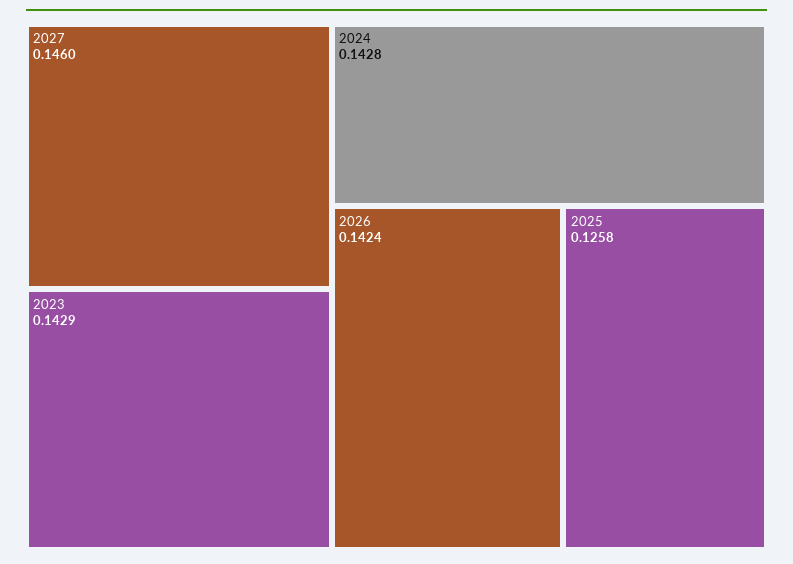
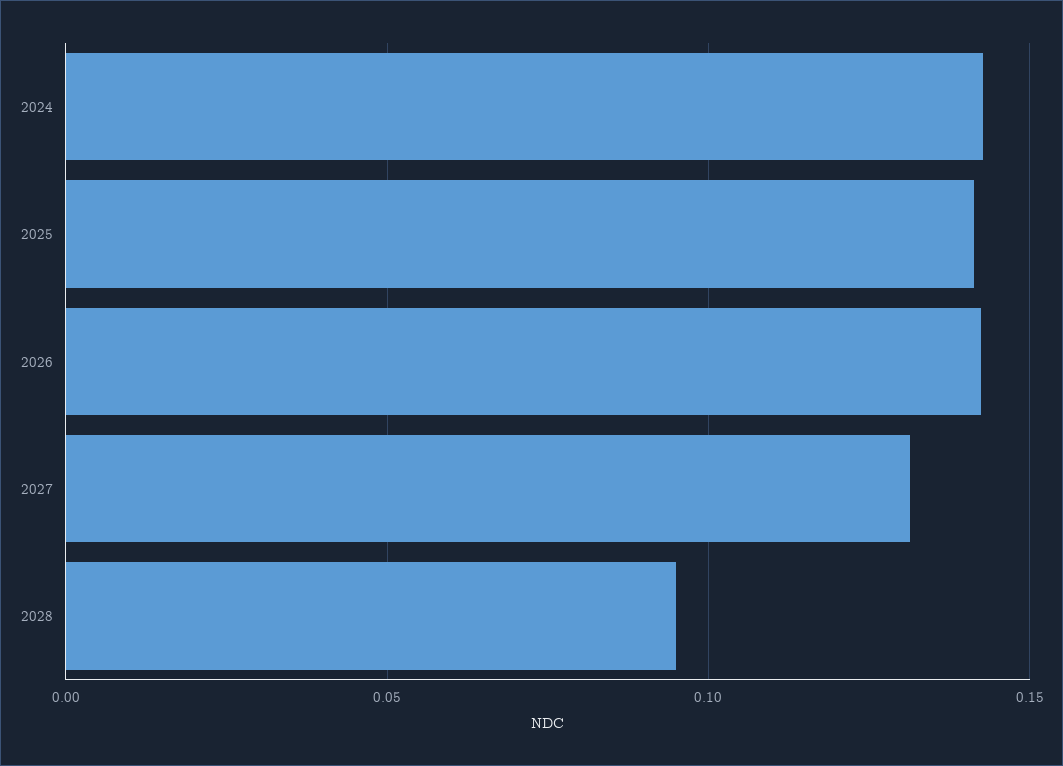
2027: 0.146 -> 0.13
2023: 0.1429 -> none
2025: 0.1258 -> 0.14
2028: none -> 0.095

